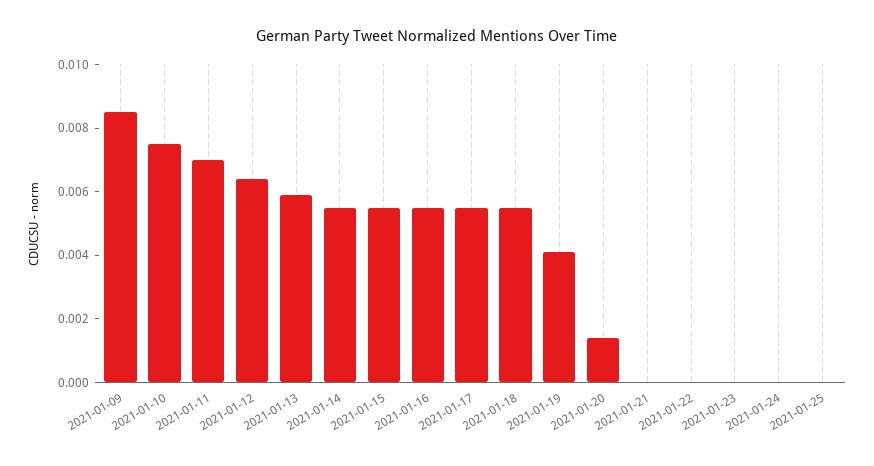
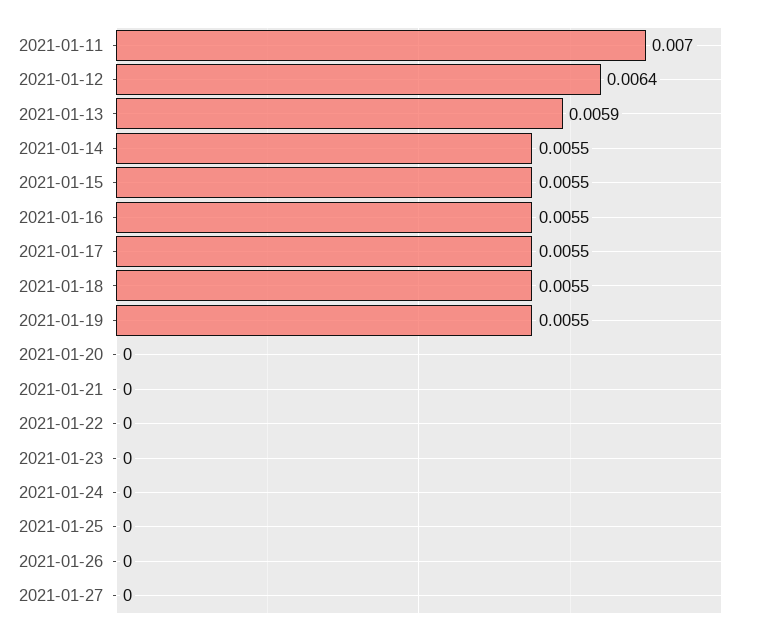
2021-01-09: 0.0085 -> none
2021-01-10: 0.0075 -> none
2021-01-19: 0.004 -> 0.0055
2021-01-20: 0.0015 -> 0
2021-01-26: none -> 0
2021-01-27: none -> 0

